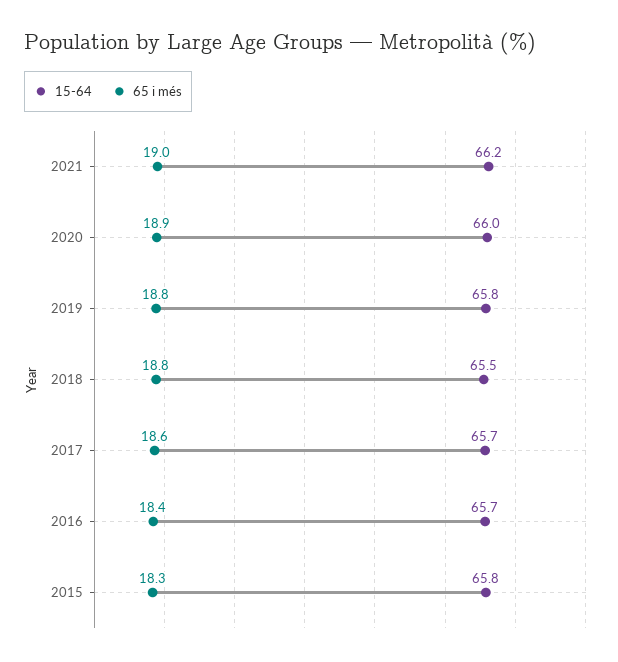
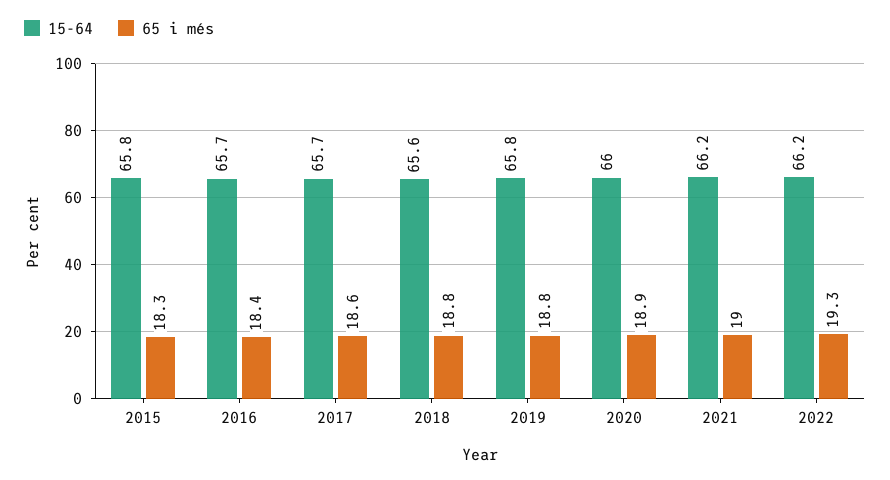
15-64, 2018: 65.5 -> 65.6
15-64, 2022: none -> 66.2
65 i més, 2022: none -> 19.3

